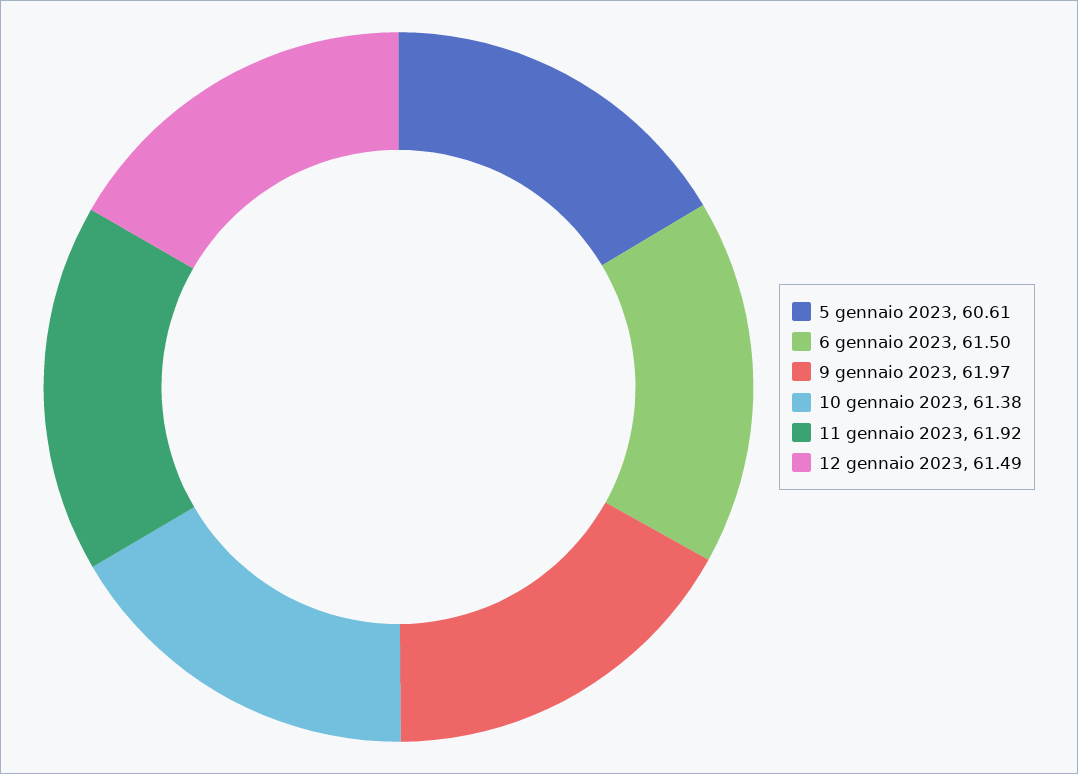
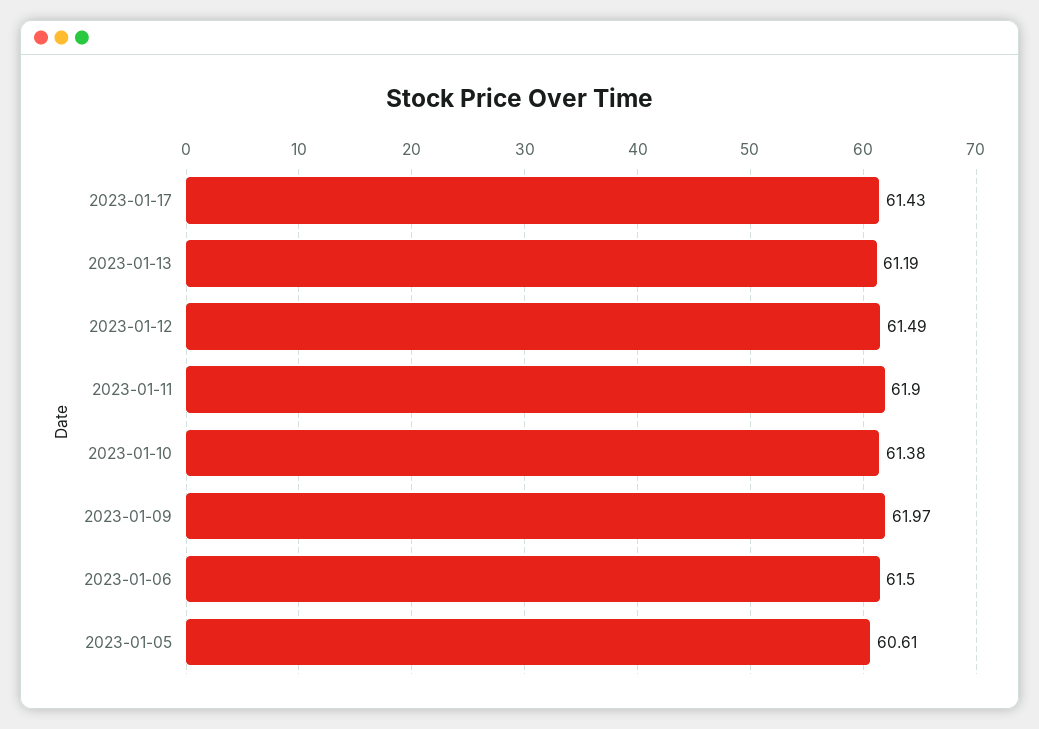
11 gennaio 2023: 61.92 -> 61.9
2023-01-17: none -> 61.43
2023-01-13: none -> 61.19

